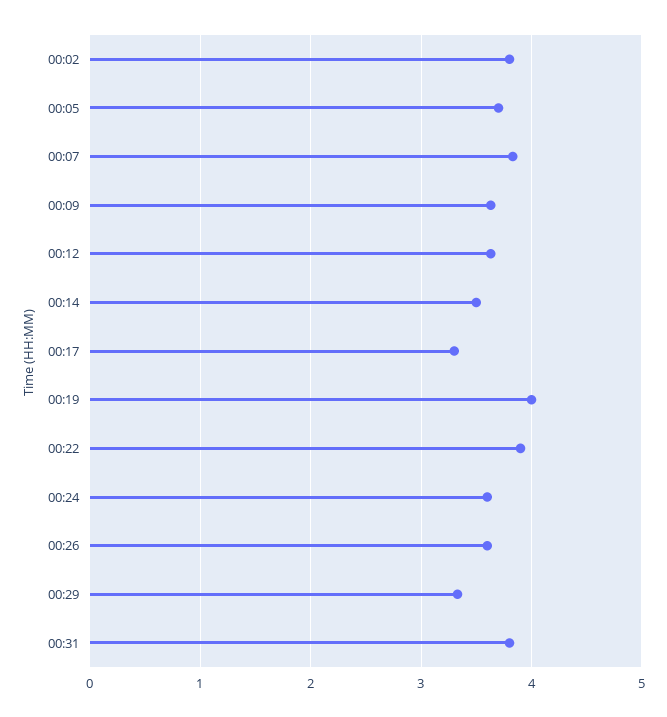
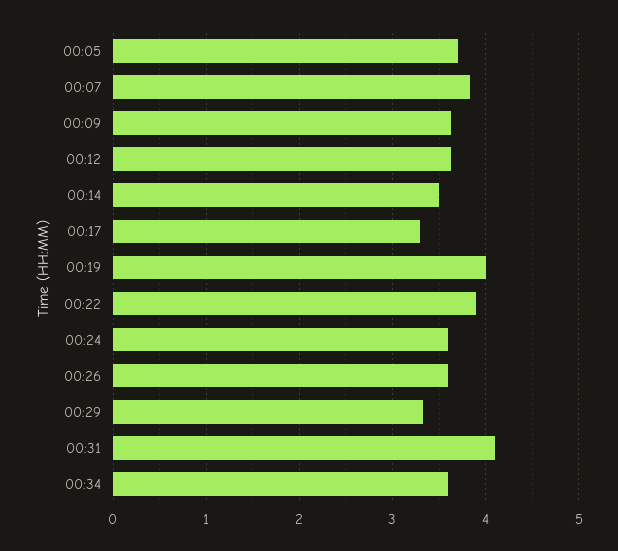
00:02: 3.8 -> none
00:31: 3.8 -> 4.1
00:34: none -> 3.6

